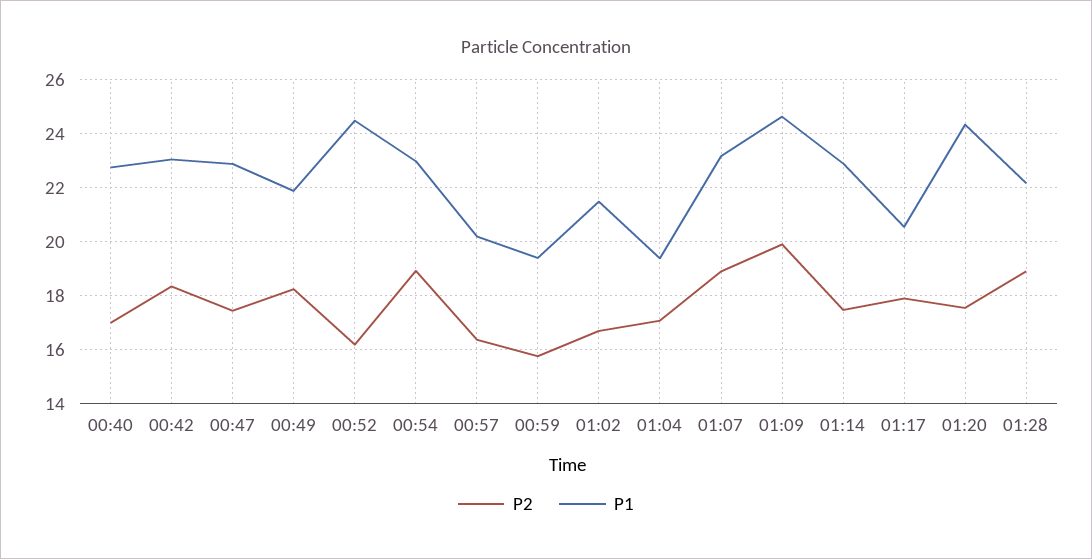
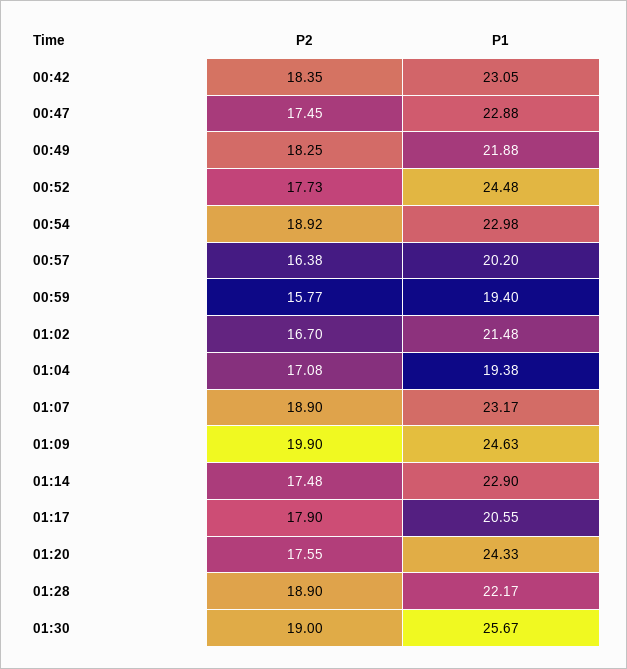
P2, 00:40: 17 -> none
P1, 00:40: 22.75 -> none
P2, 00:52: 16.25 -> 17.73
P2, 01:30: none -> 19
P1, 01:30: none -> 25.67

